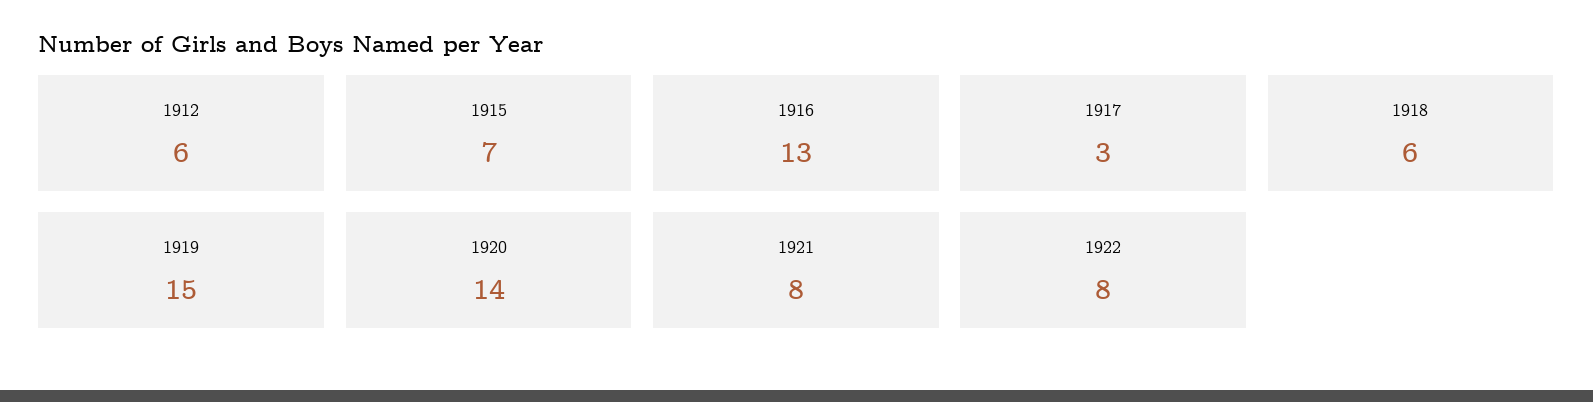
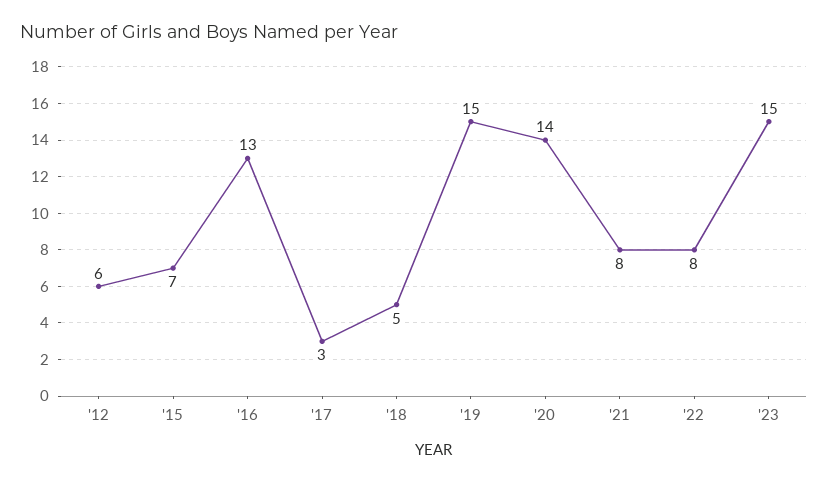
1918: 6 -> 5
'23: none -> 15

